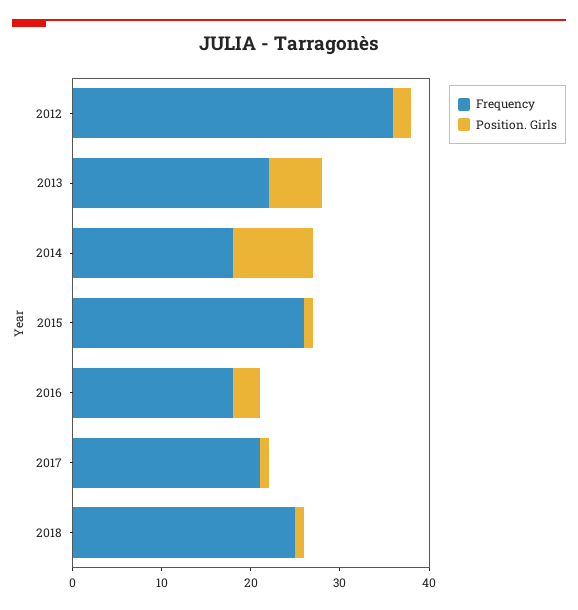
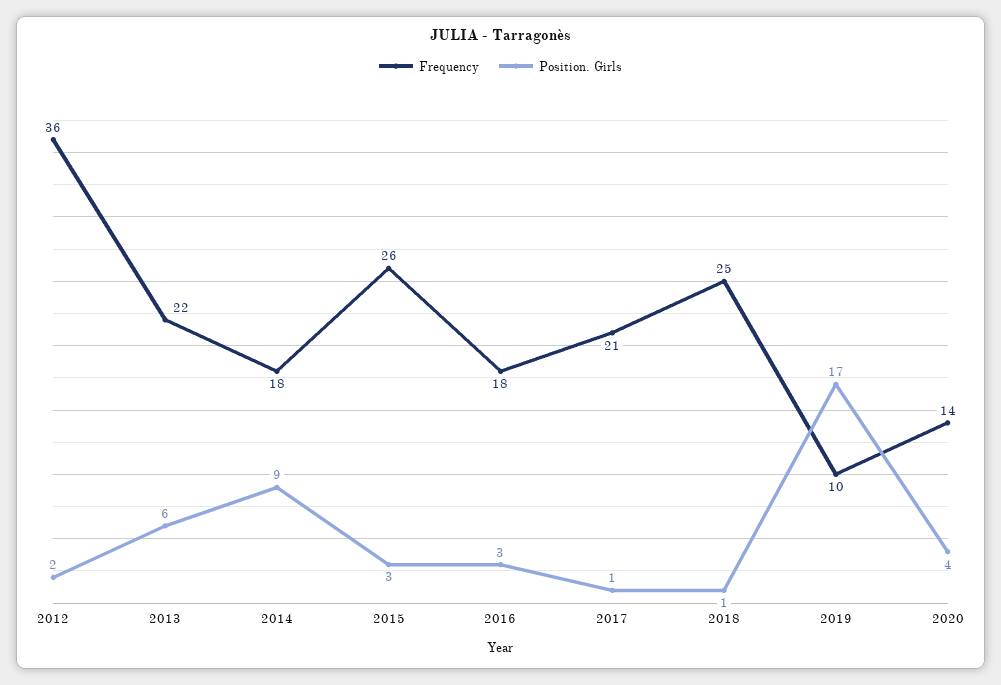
Position. Girls, 2015: 1 -> 3
Frequency, 2019: none -> 10
Position. Girls, 2019: none -> 17
Frequency, 2020: none -> 14
Position. Girls, 2020: none -> 4

